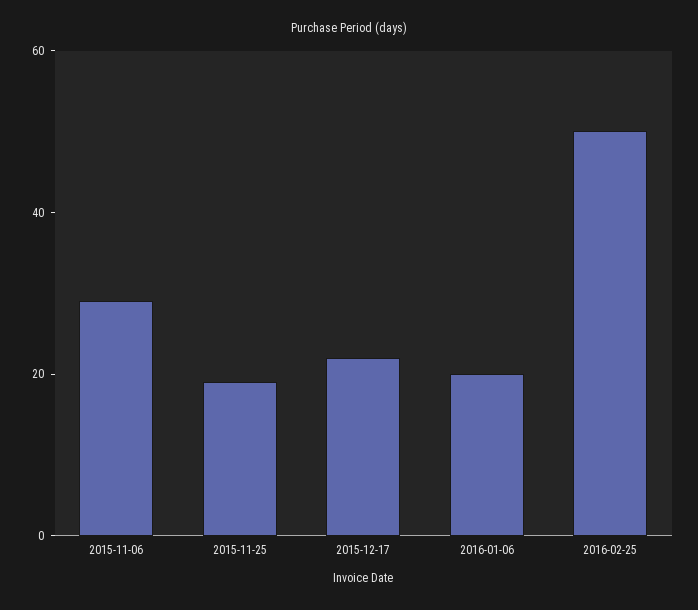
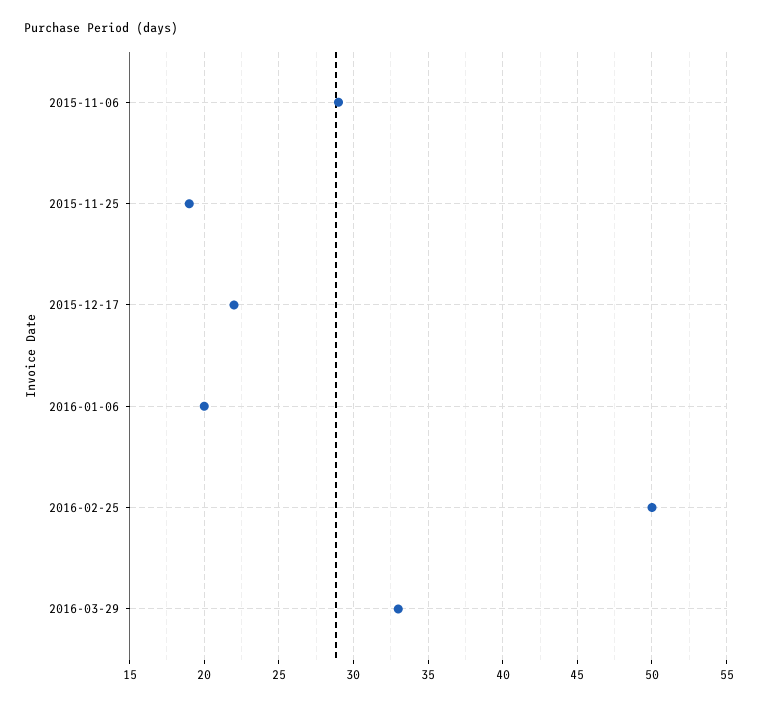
2016-03-29: none -> 33

